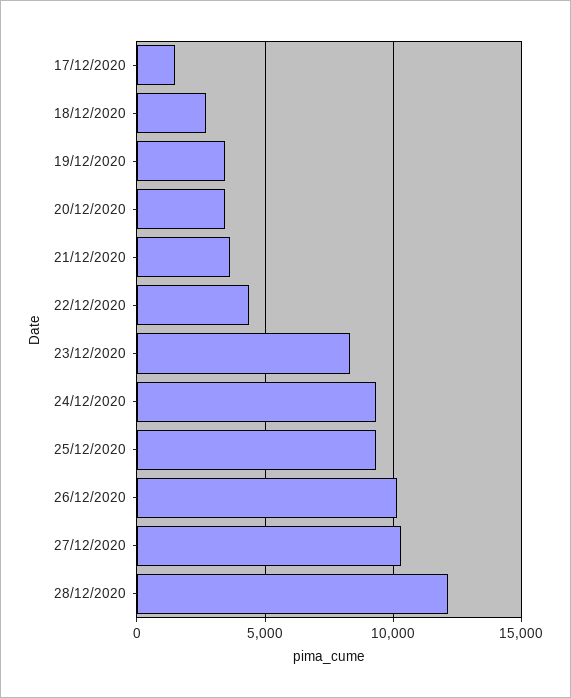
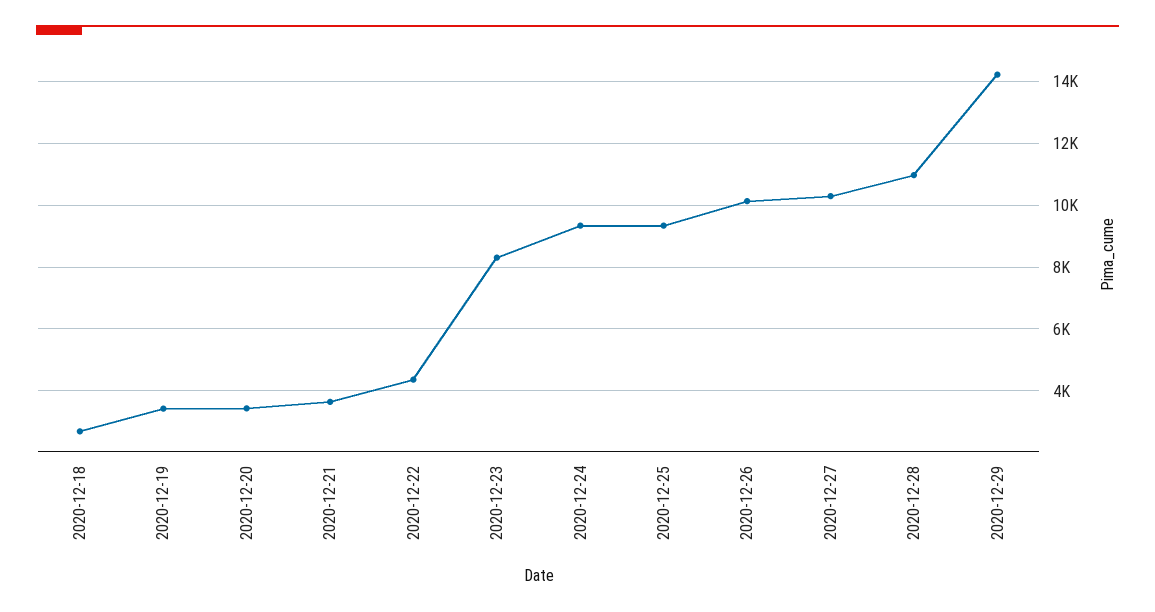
17/12/2020: 1500 -> none
28/12/2020: 12000 -> 11000
2020-12-29: none -> 14200

